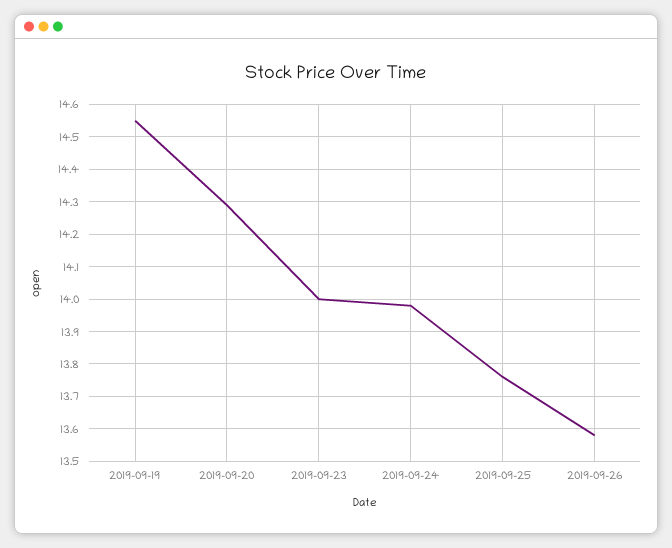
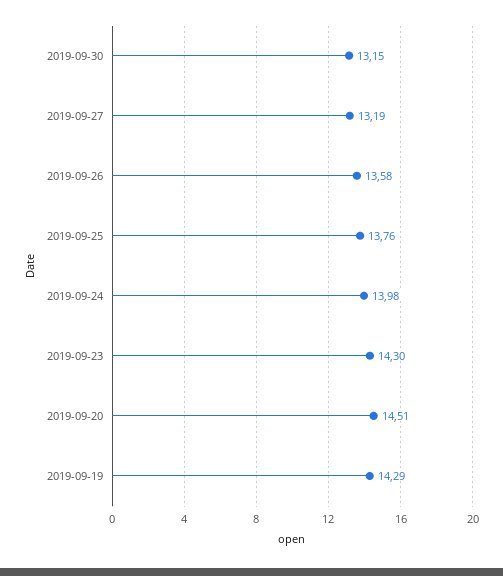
2019-09-19: 14.55 -> 14.29
2019-09-20: 14.3 -> 14.51
2019-09-23: 14 -> 14.3
2019-09-30: none -> 13.15
2019-09-27: none -> 13.19

